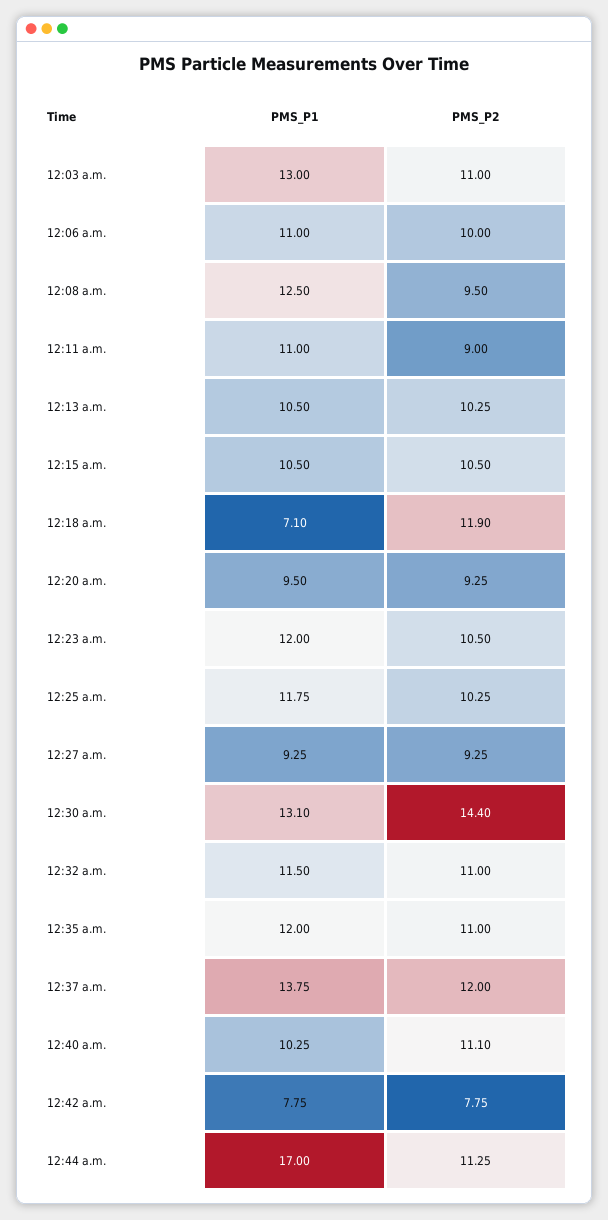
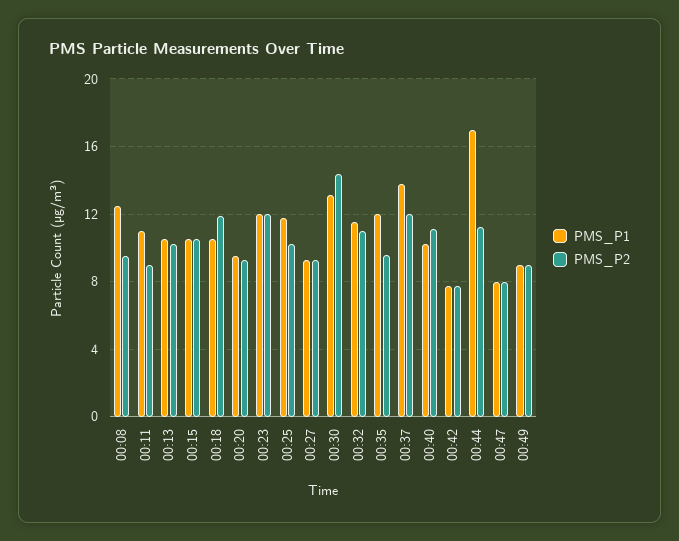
PMS_P1, 12:03 a.m.: 13 -> none
PMS_P2, 12:03 a.m.: 11 -> none
PMS_P1, 12:06 a.m.: 11 -> none
PMS_P2, 12:06 a.m.: 10 -> none
PMS_P1, 12:18 a.m.: 7.1 -> 10.5
PMS_P2, 12:23 a.m.: 10.5 -> 12
PMS_P2, 12:35 a.m.: 11 -> 9.5
PMS_P1, 00:47: none -> 8
PMS_P2, 00:47: none -> 8
PMS_P1, 00:49: none -> 9
PMS_P2, 00:49: none -> 9

